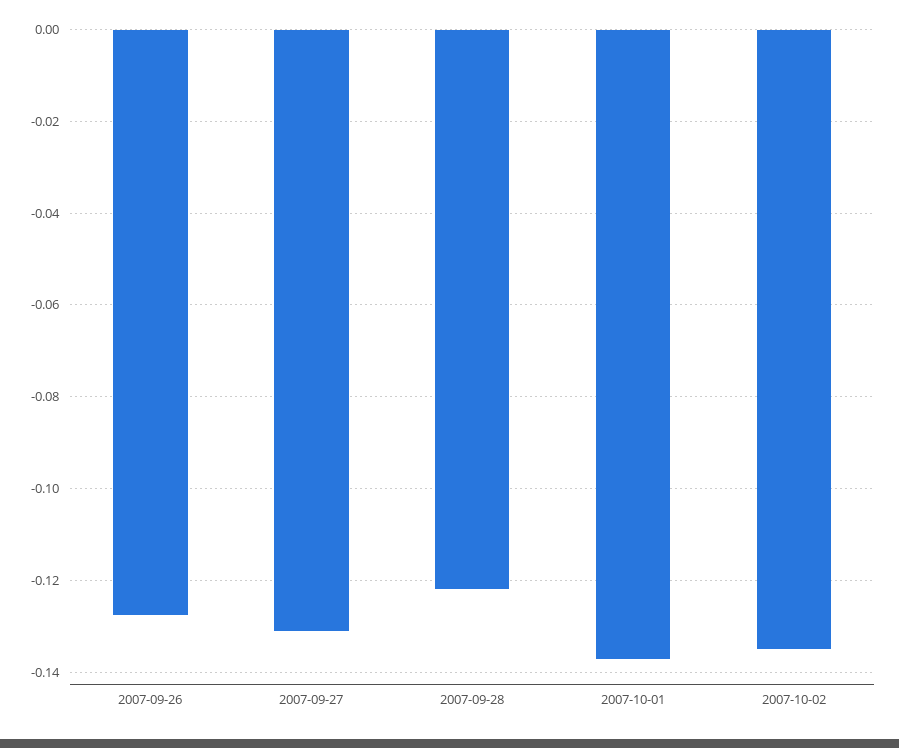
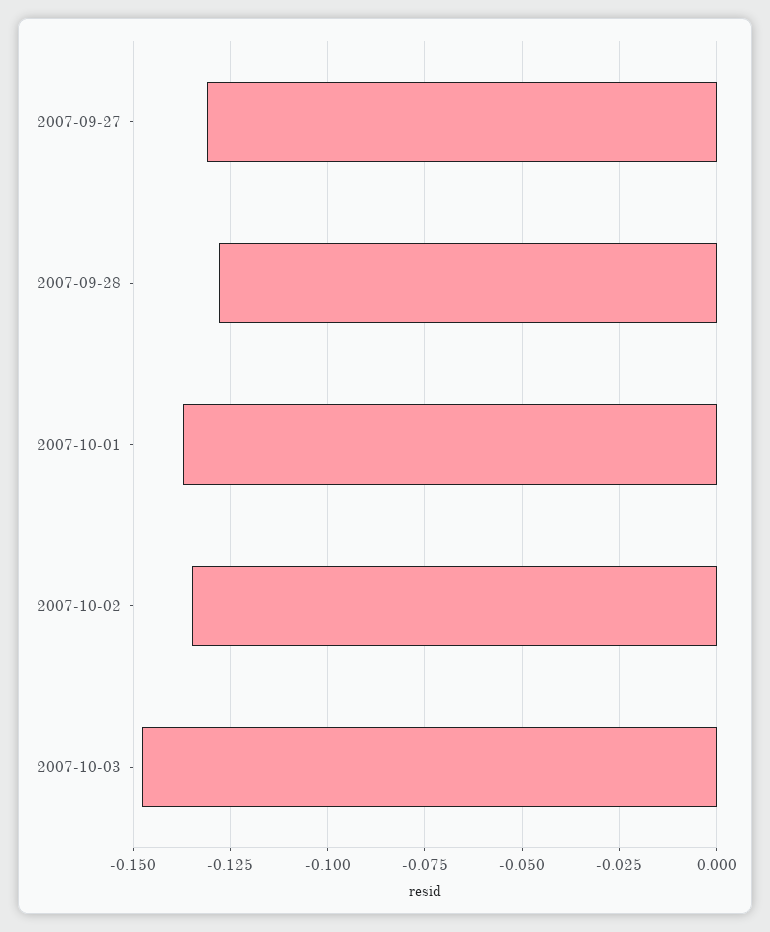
2007-09-26: -0.128 -> none
2007-09-28: -0.122 -> -0.1275
2007-10-03: none -> -0.1475

